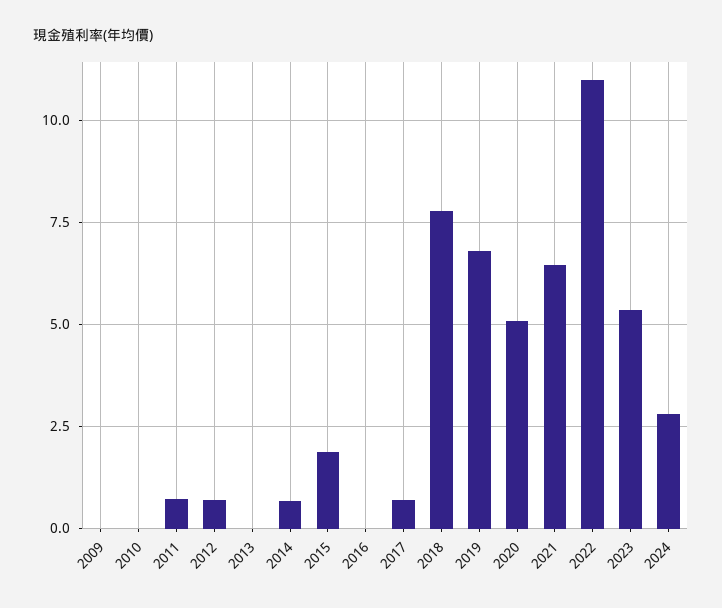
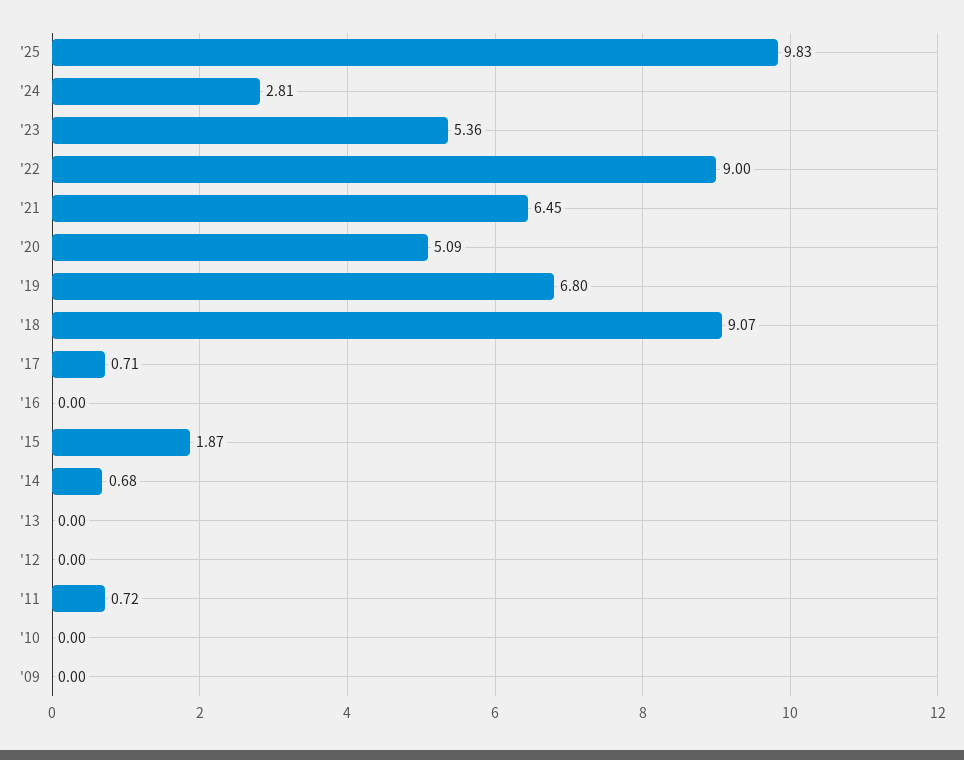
2012: 0.75 -> 0
2018: 7.75 -> 9.07
2022: 11 -> 9
'25: none -> 9.83

